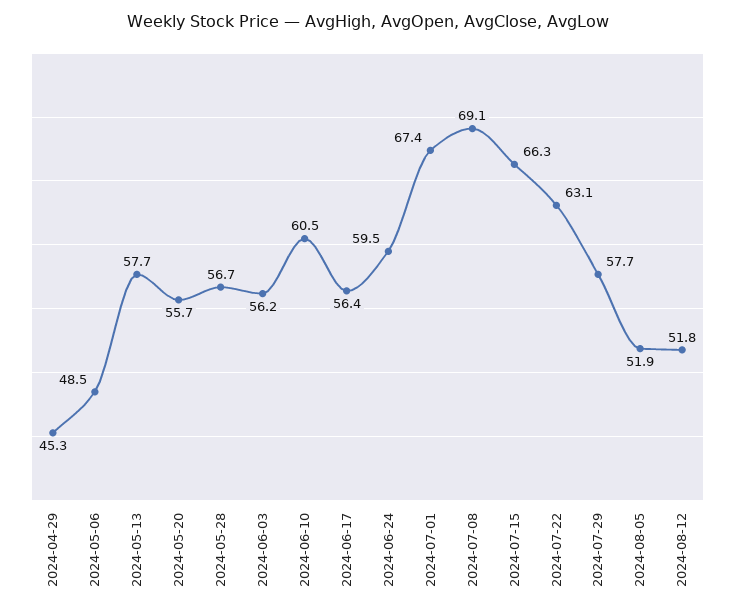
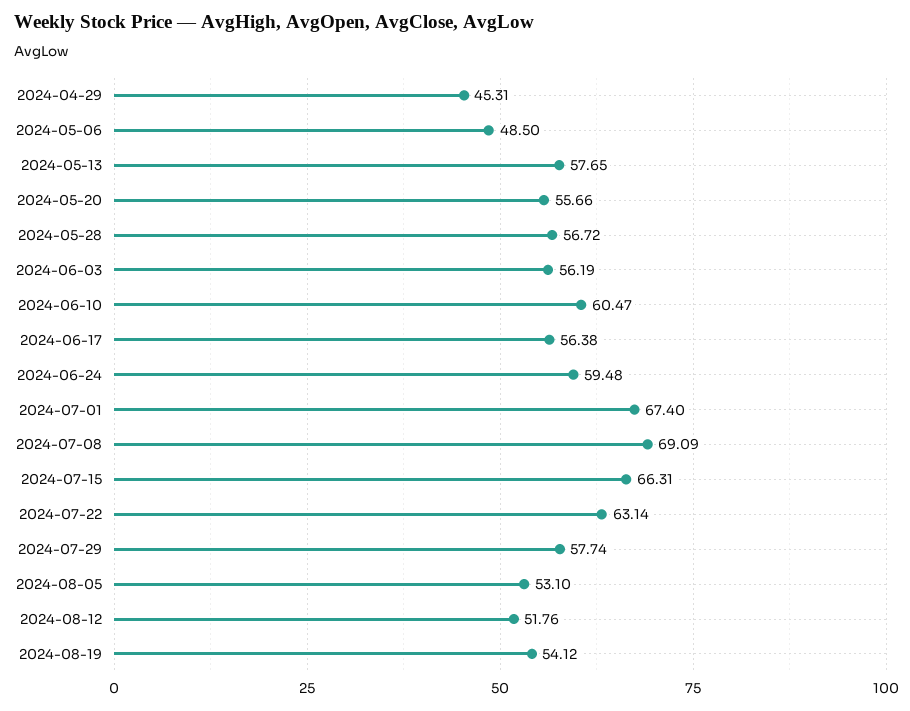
2024-08-05: 51.9 -> 53.1
2024-08-19: none -> 54.12

